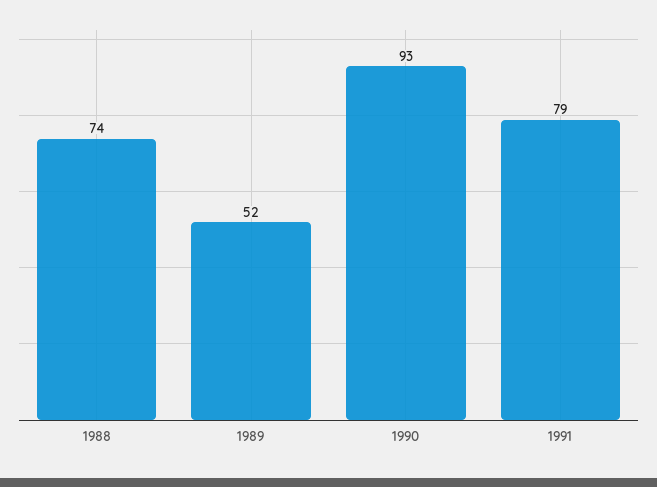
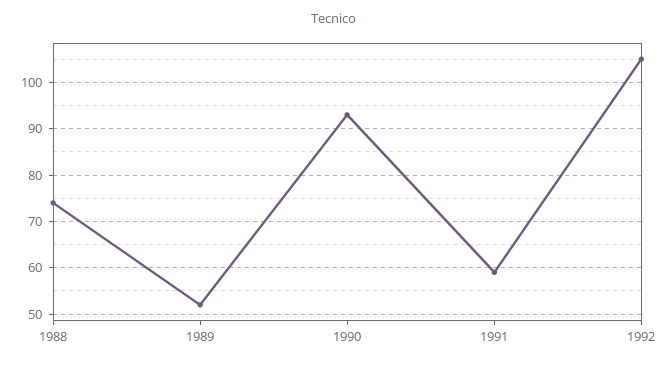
1991: 79 -> 60
1992: none -> 105

